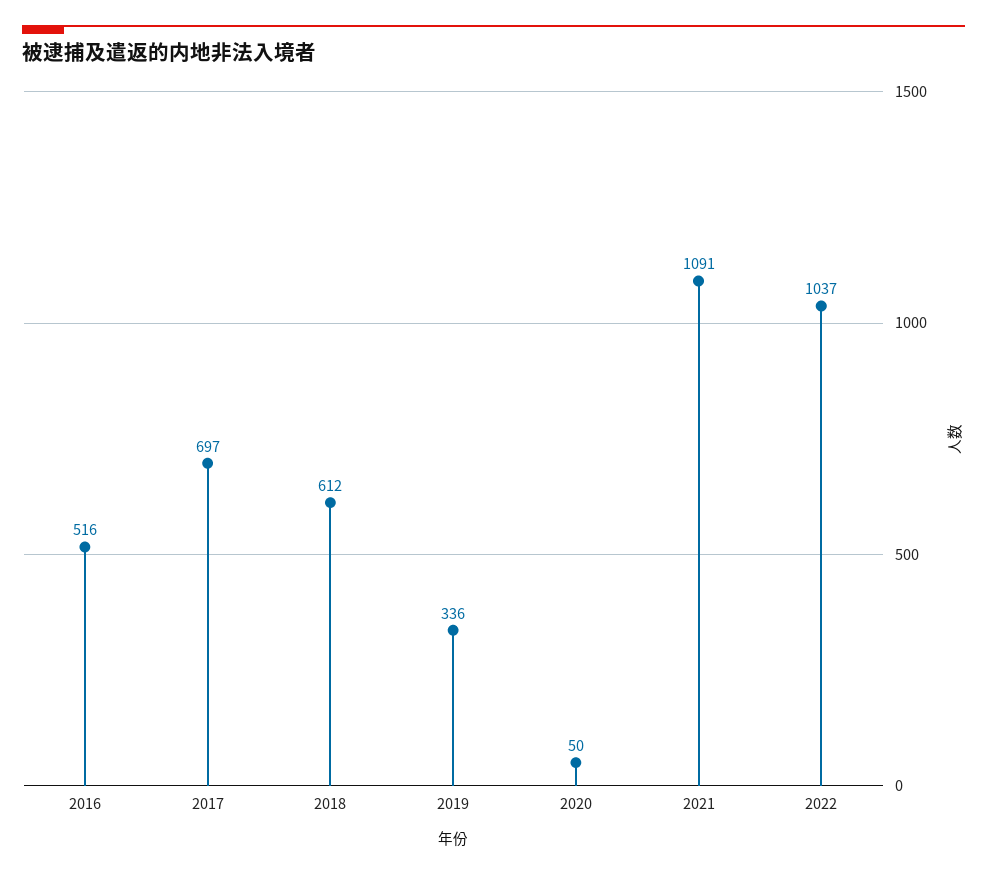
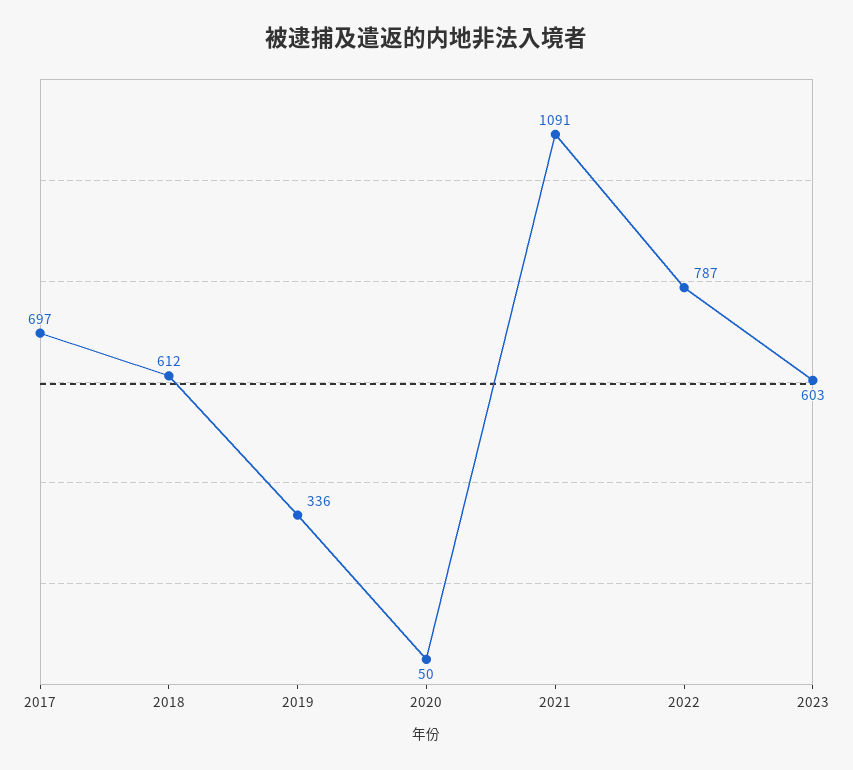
2016: 516 -> none
2022: 1037 -> 787
2023: none -> 603

